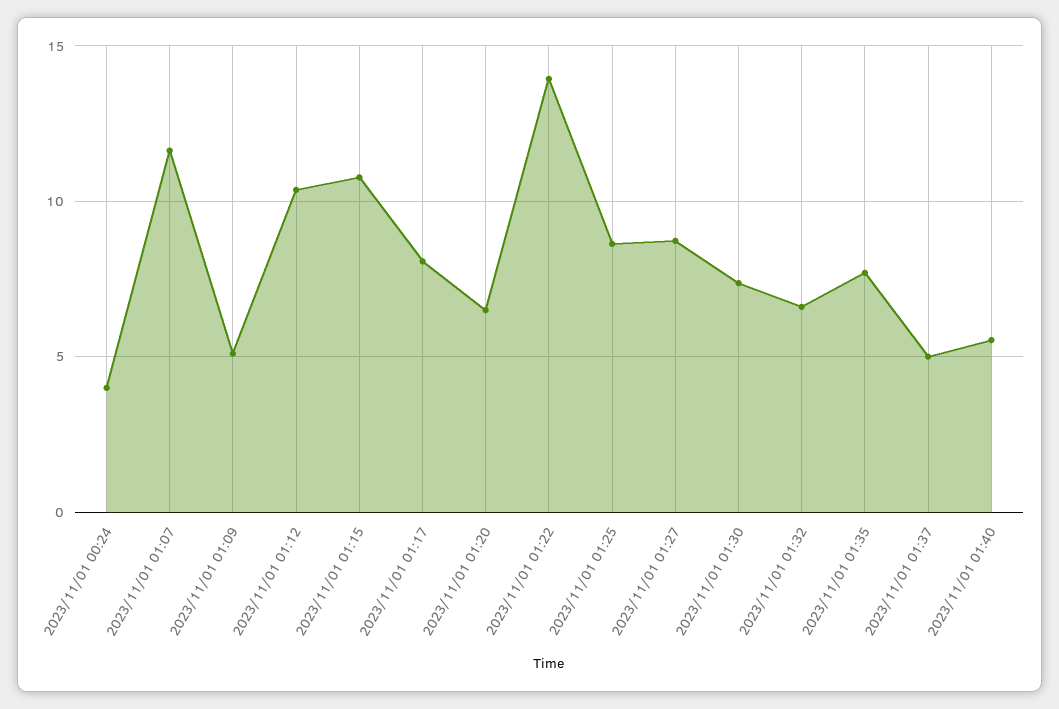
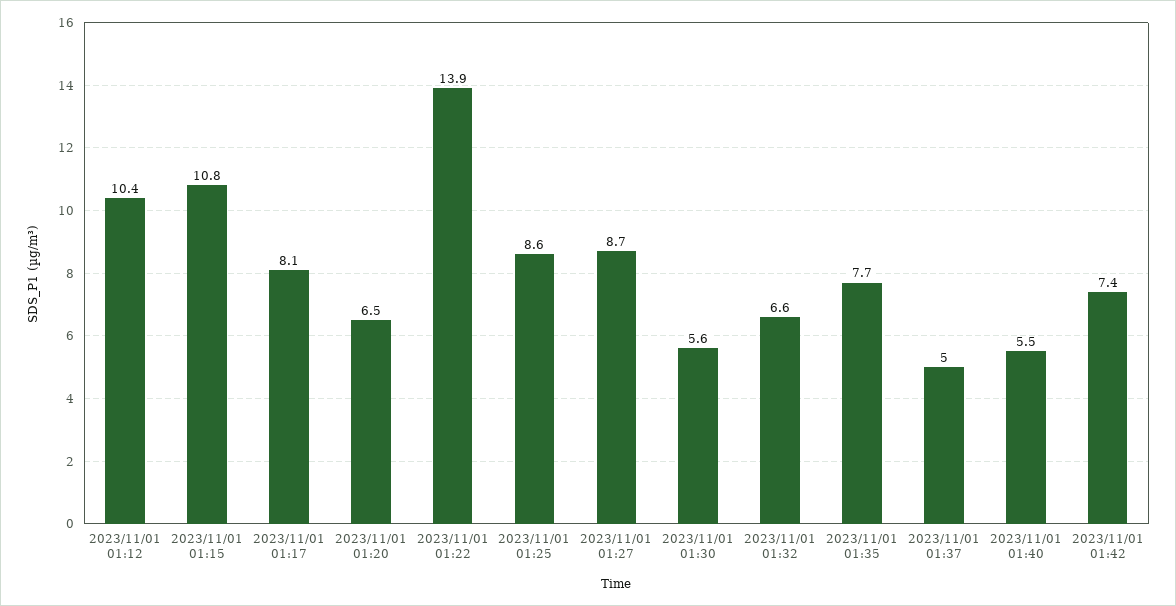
2023/11/01 00:24: 4 -> none
2023/11/01 01:07: 11.5 -> none
2023/11/01 01:09: 5 -> none
2023/11/01 01:30: 7.5 -> 5.6
2023/11/01 01:42: none -> 7.4

